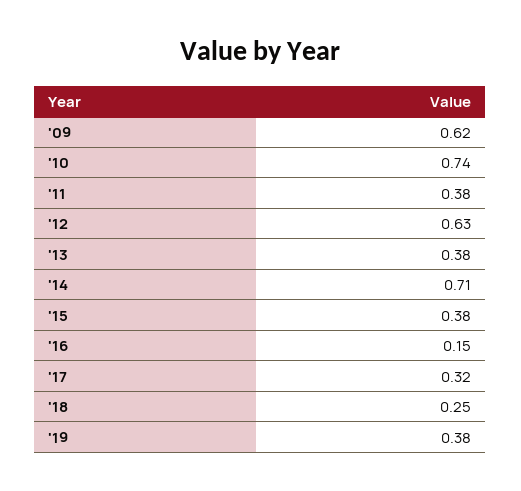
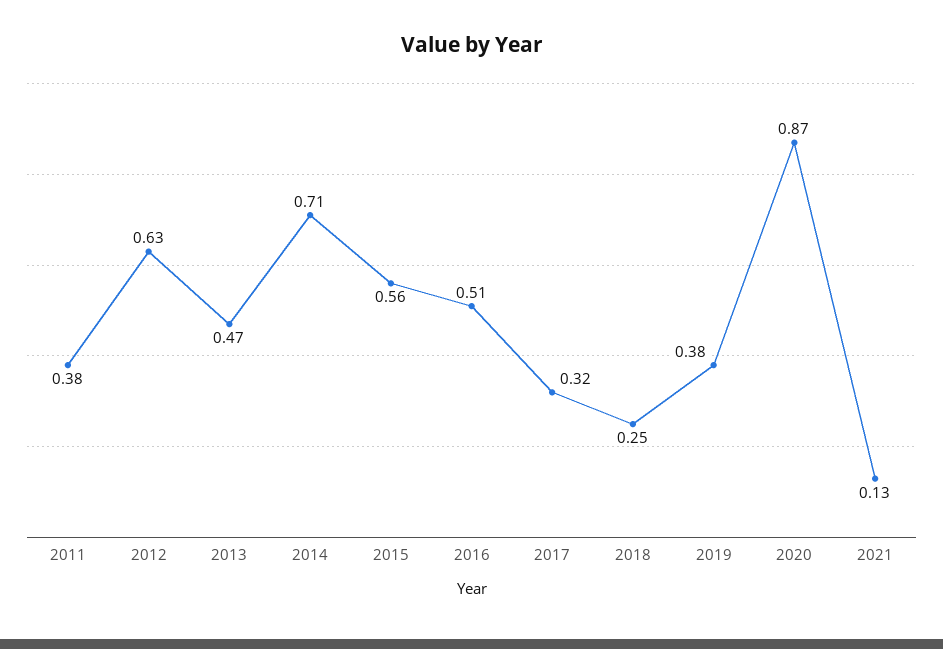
'09: 0.62 -> none
'10: 0.74 -> none
'13: 0.38 -> 0.47
'15: 0.38 -> 0.56
'16: 0.15 -> 0.51
2020: none -> 0.87
2021: none -> 0.13

